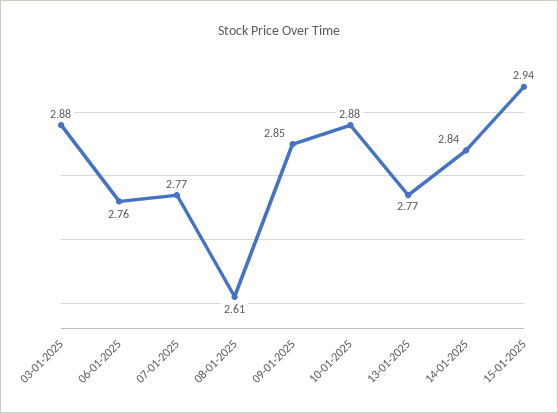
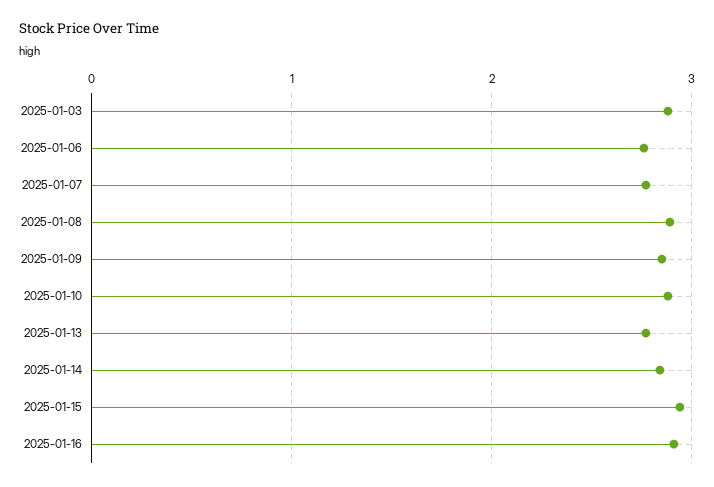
08-01-2025: 2.61 -> 2.9
2025-01-16: none -> 2.9

